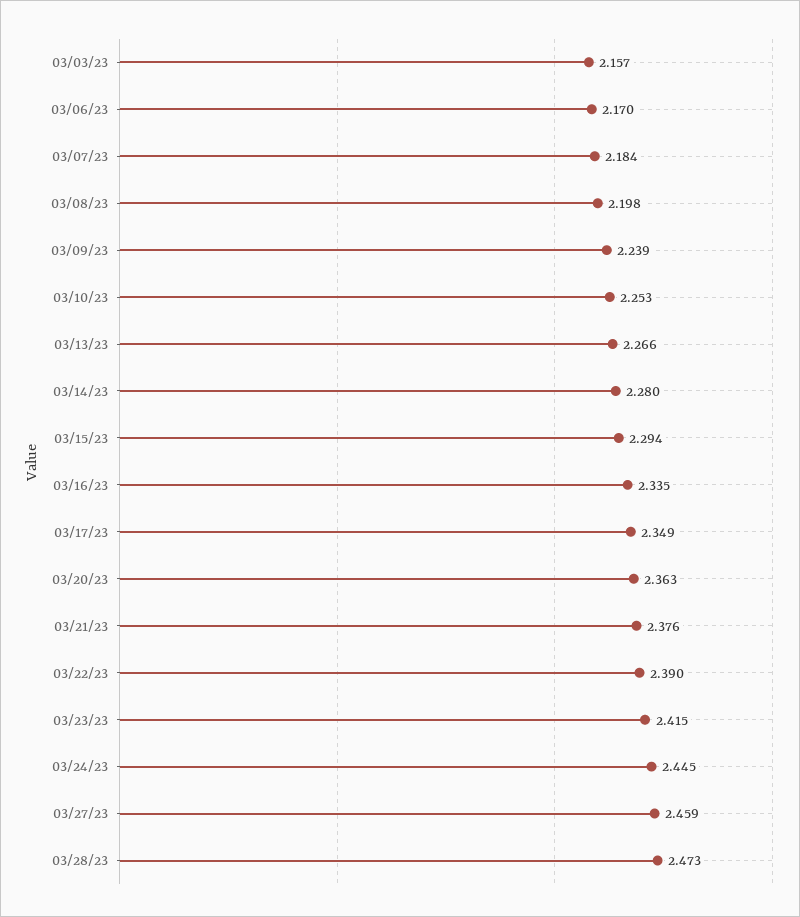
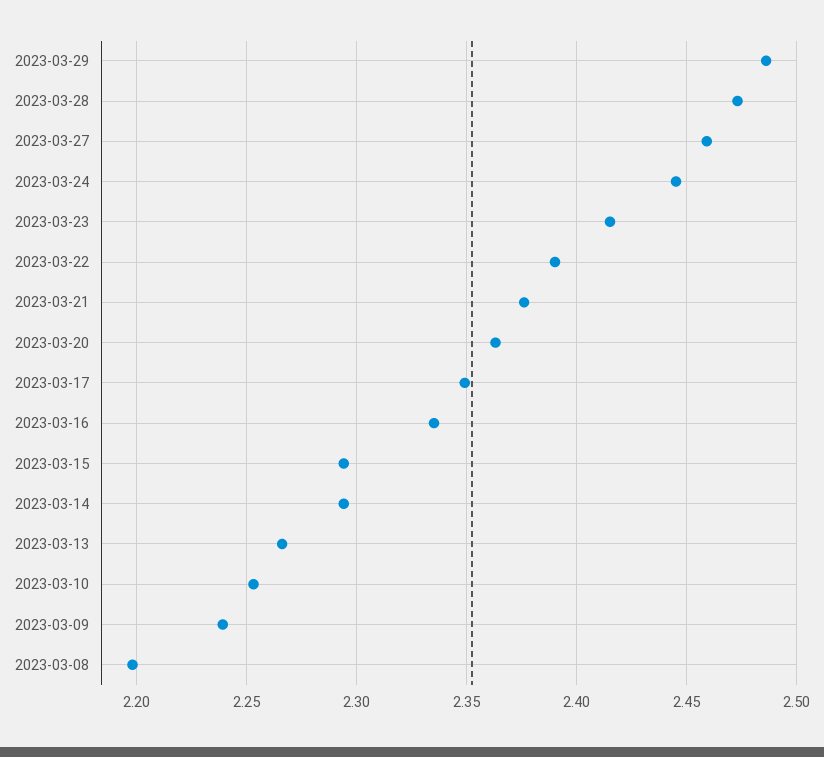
03/03/23: 2.157 -> none
03/06/23: 2.17 -> none
03/07/23: 2.184 -> none
03/14/23: 2.28 -> 2.295
2023-03-29: none -> 2.485

